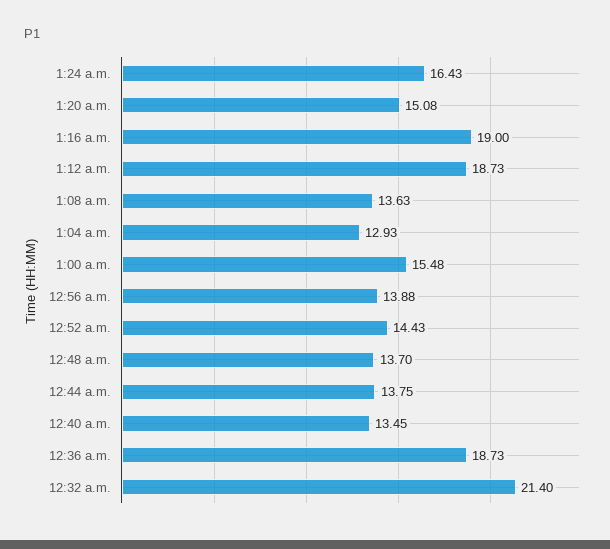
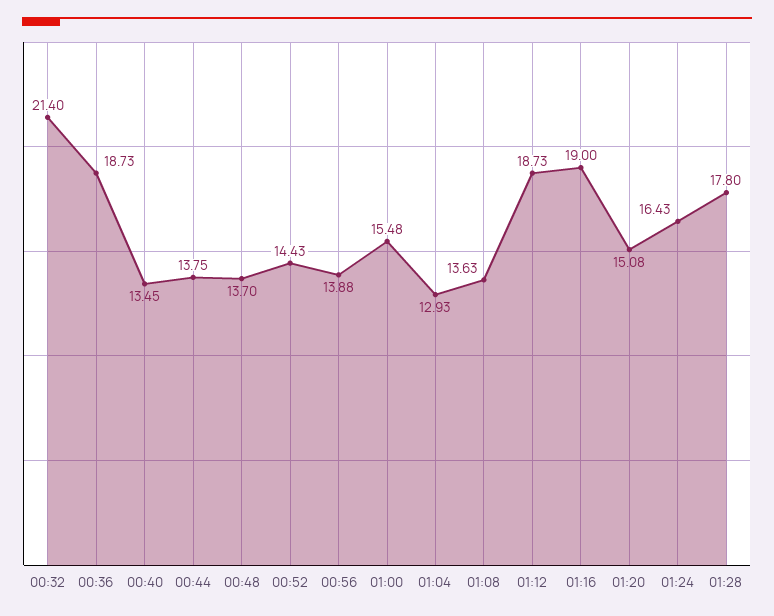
01:28: none -> 17.8

